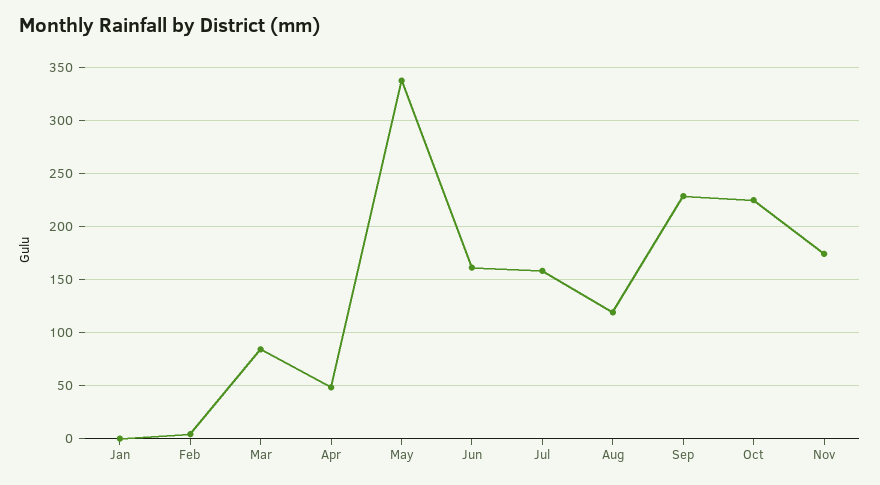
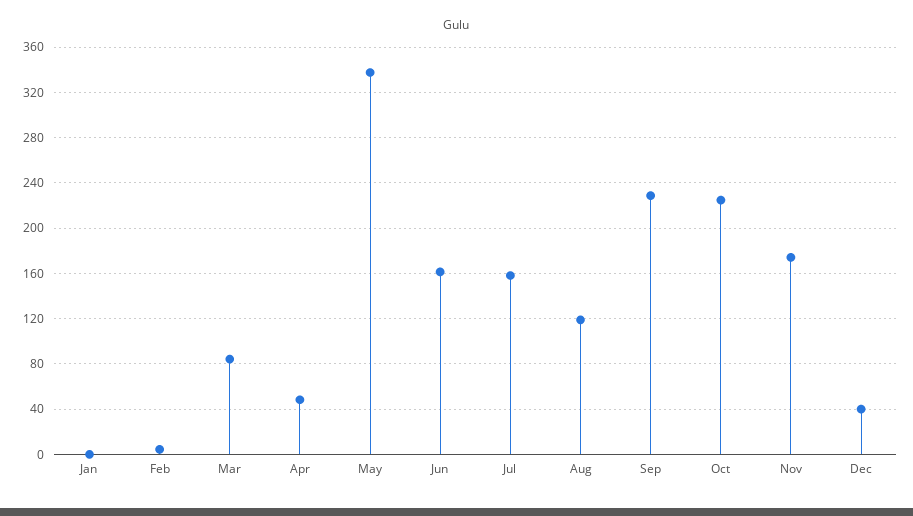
Dec: none -> 40

